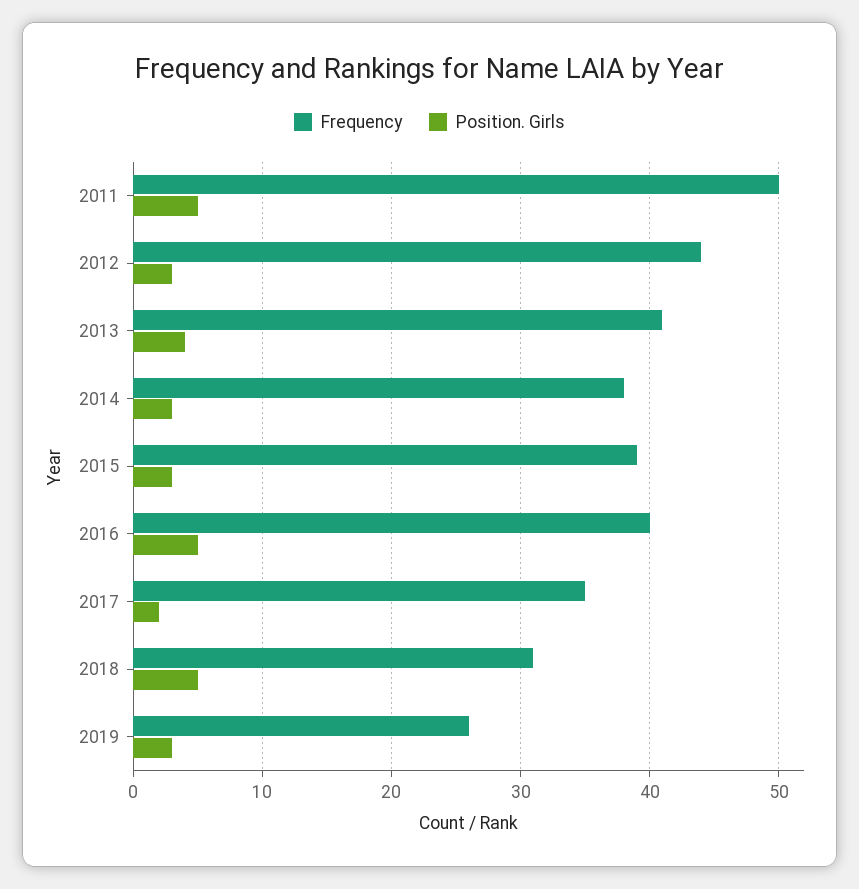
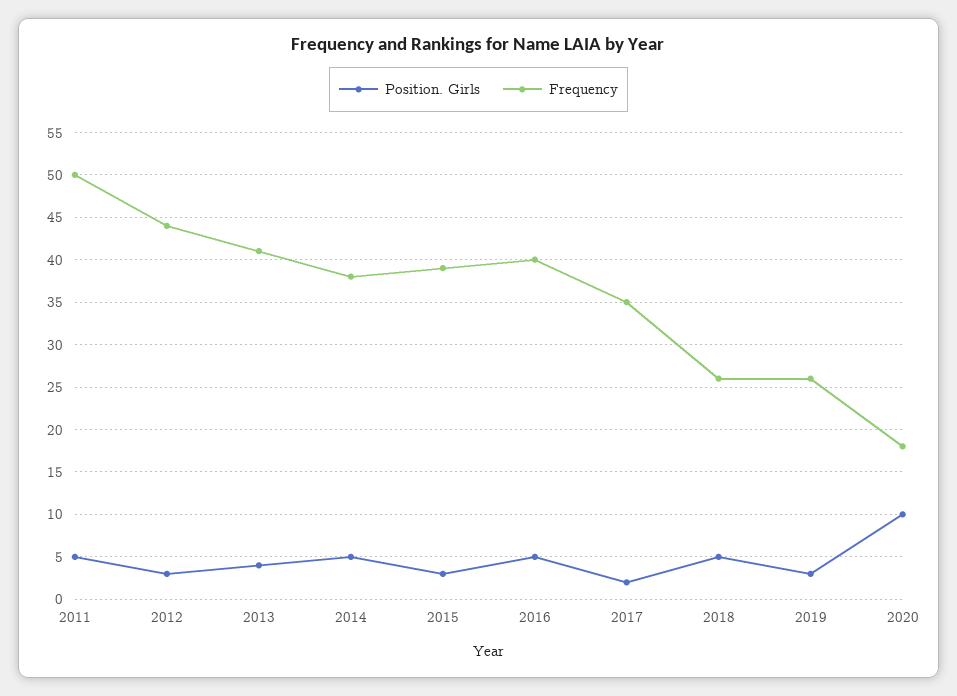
Position. Girls, 2014: 3 -> 5
Frequency, 2018: 31 -> 26
Position. Girls, 2020: none -> 10
Frequency, 2020: none -> 18

